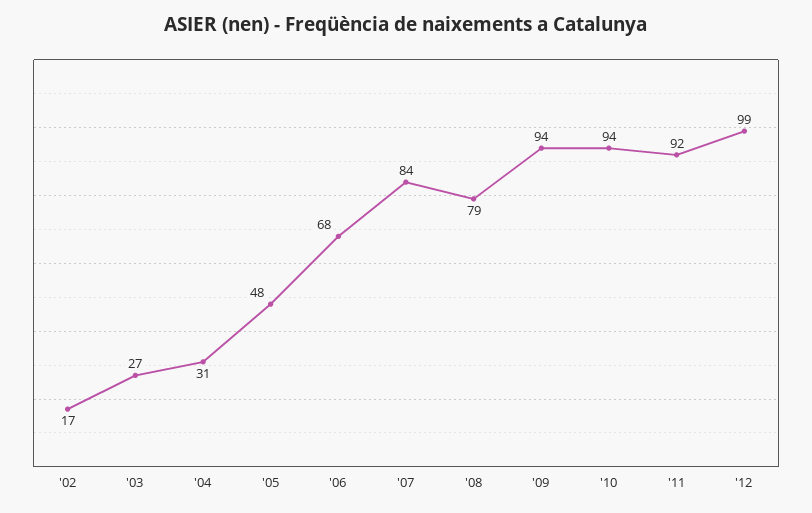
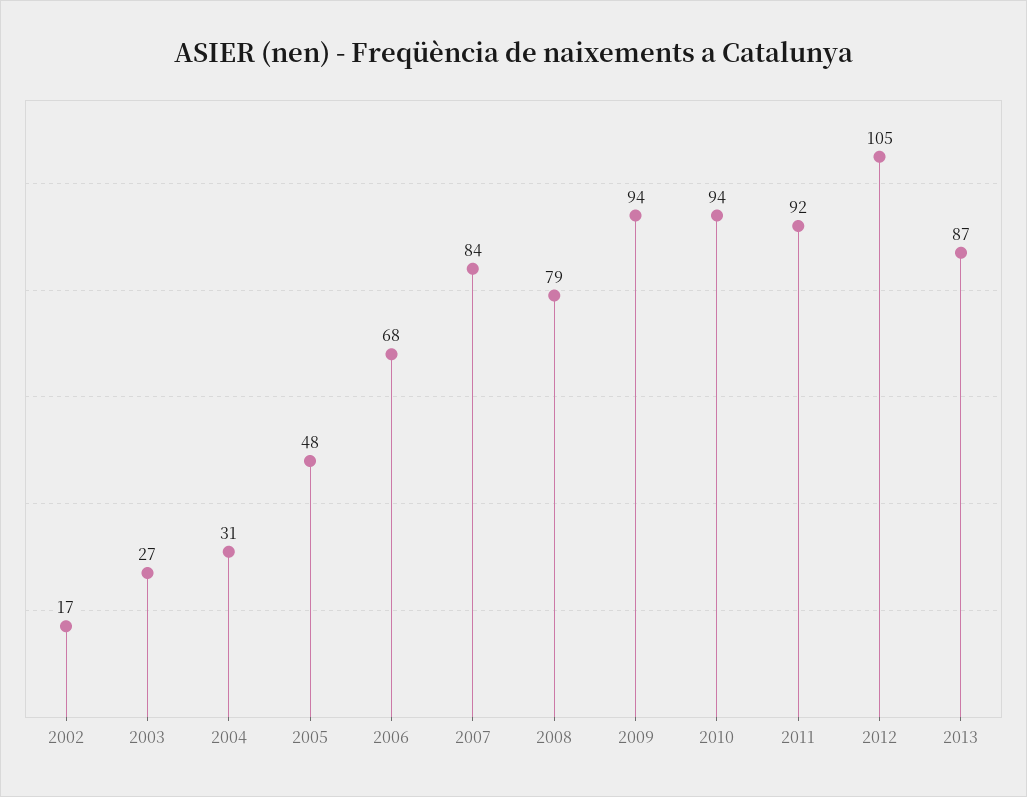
'12: 99 -> 105
2013: none -> 87

